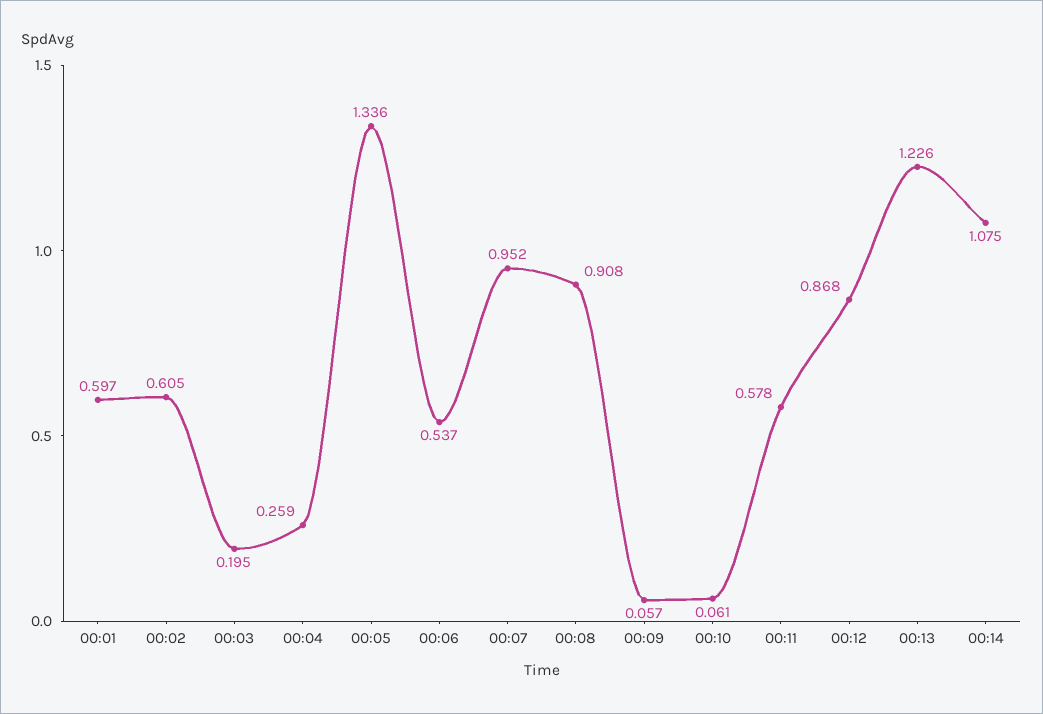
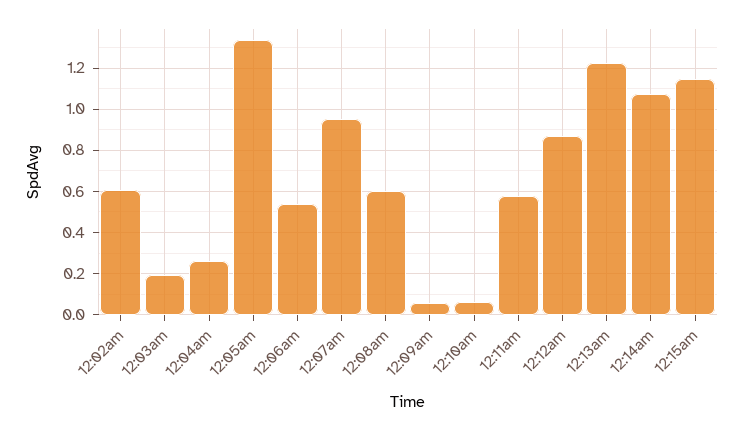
00:01: 0.597 -> none
00:08: 0.908 -> 0.6
12:15am: none -> 1.15

